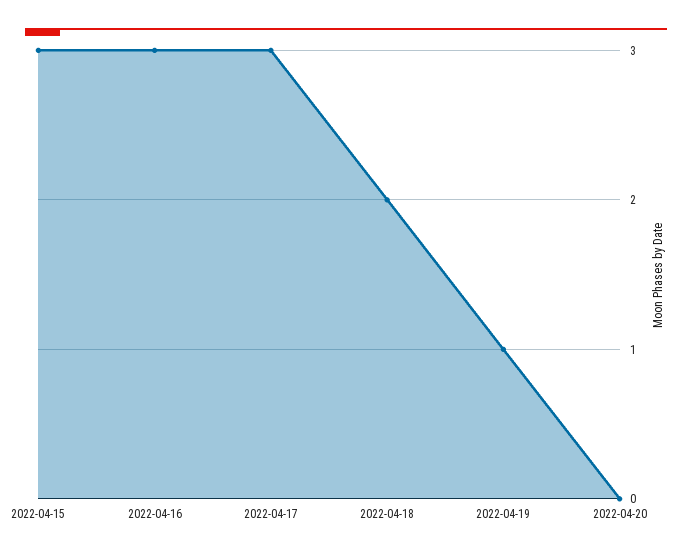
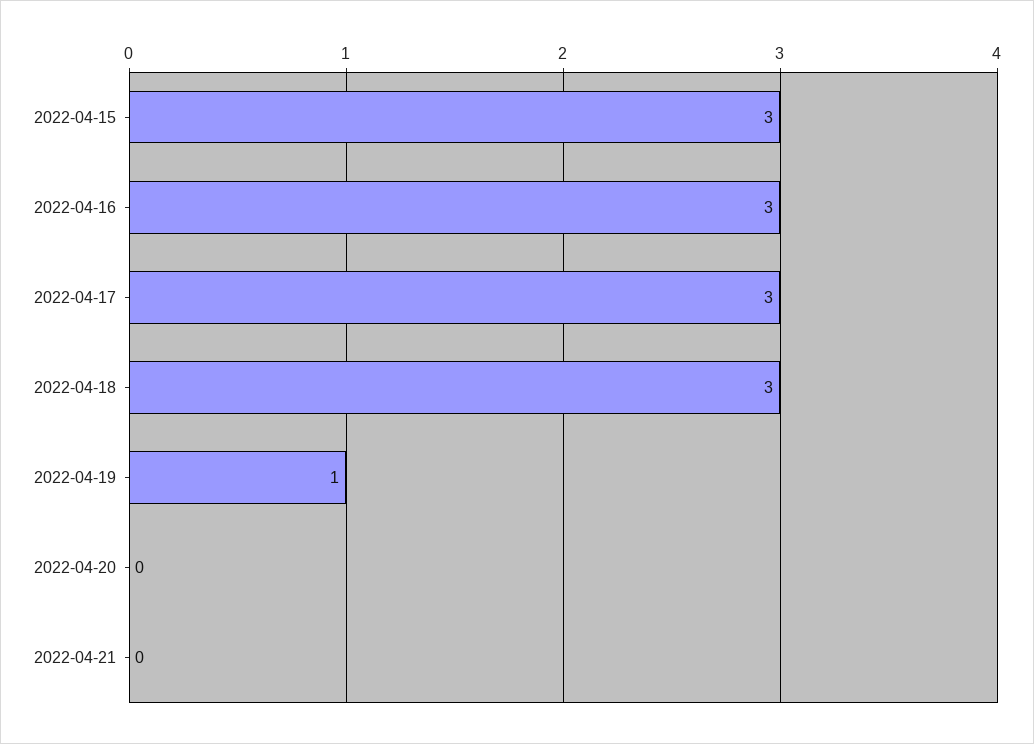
2022-04-18: 2 -> 3
2022-04-21: none -> 0

